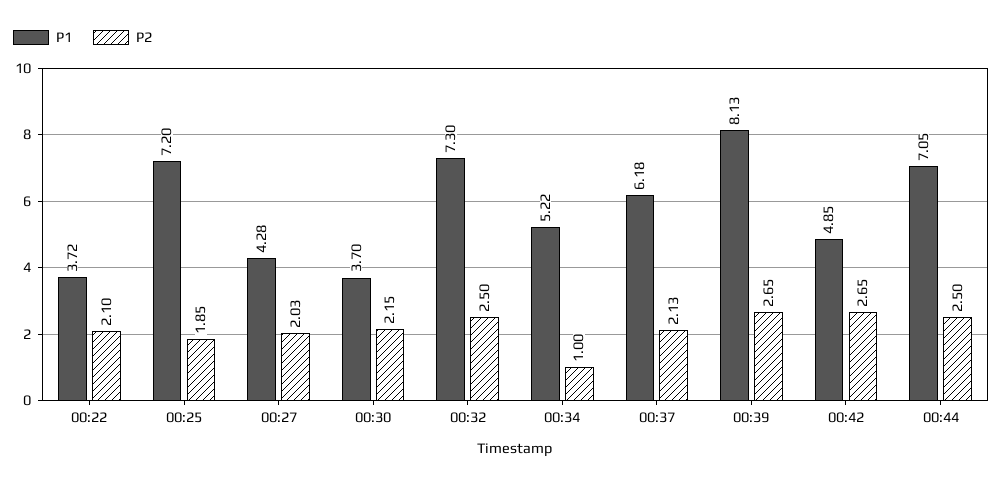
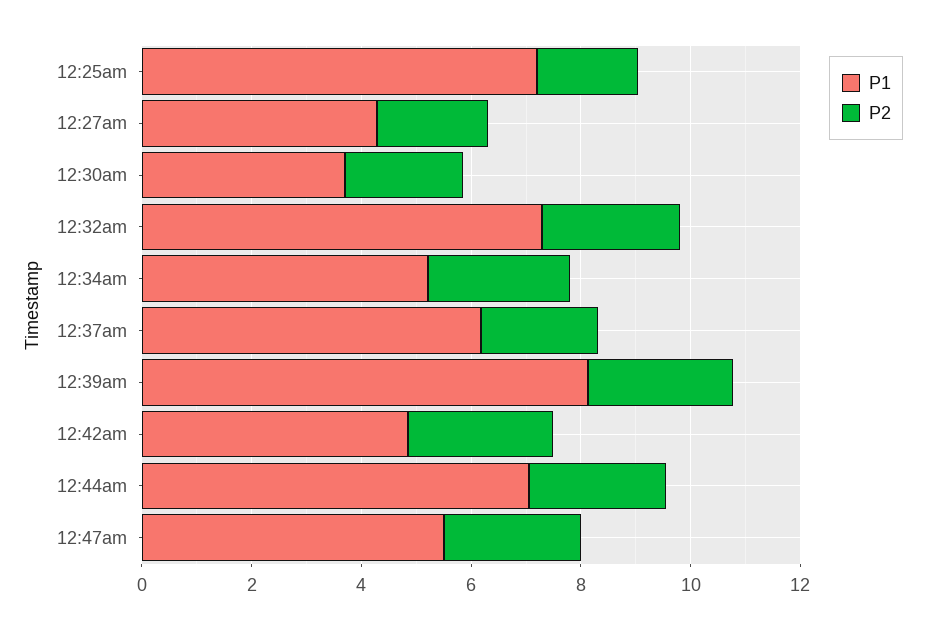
P1, 00:22: 3.72 -> none
P2, 00:22: 2.1 -> none
P2, 00:34: 1 -> 2.5
P1, 12:47am: none -> 5.5
P2, 12:47am: none -> 2.5

